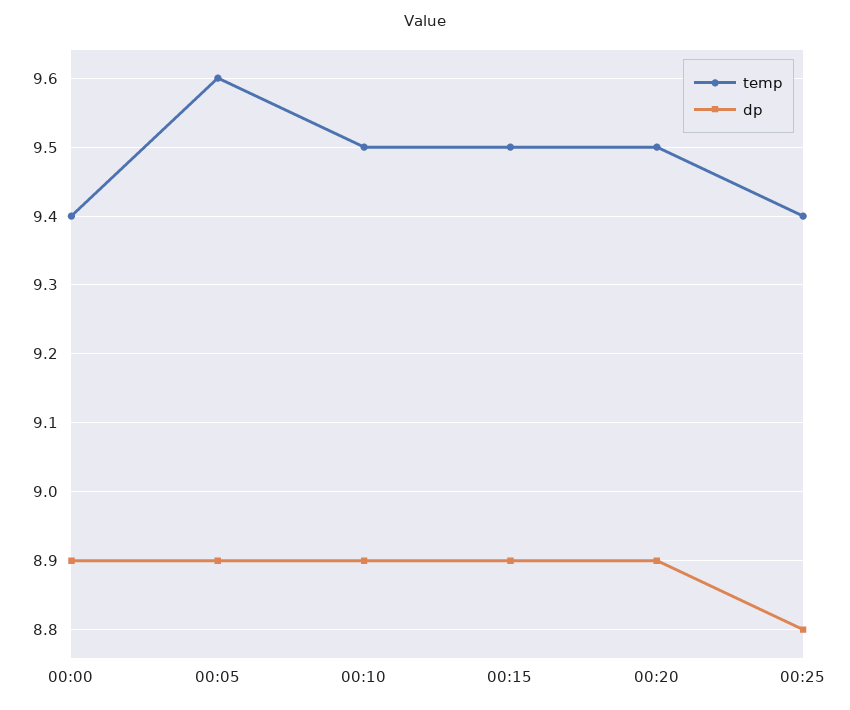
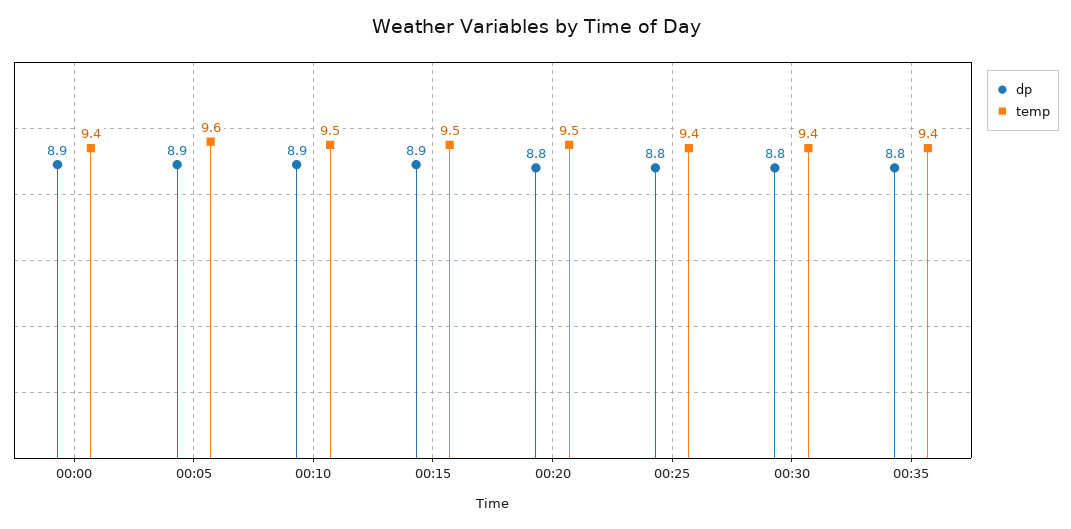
dp, 00:20: 8.9 -> 8.8
dp, 00:30: none -> 8.8
temp, 00:30: none -> 9.4
dp, 00:35: none -> 8.8
temp, 00:35: none -> 9.4

